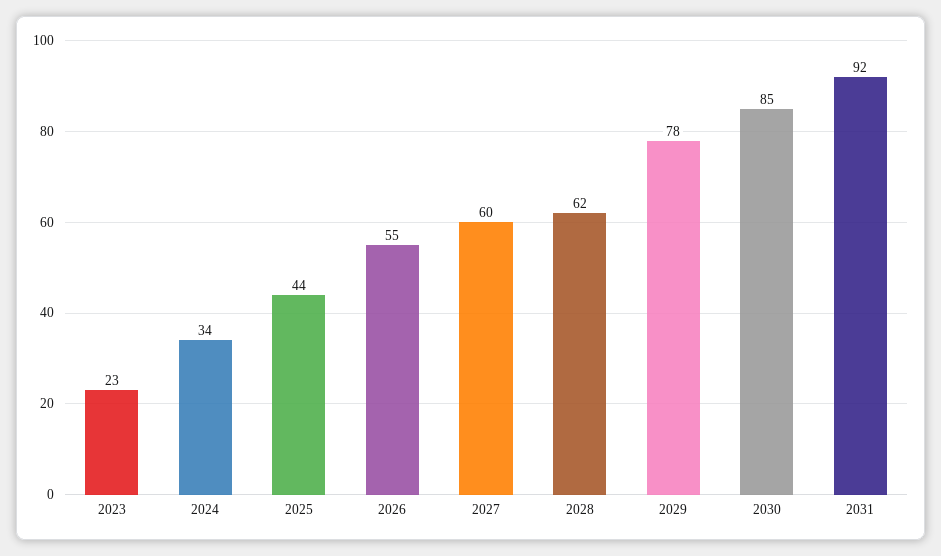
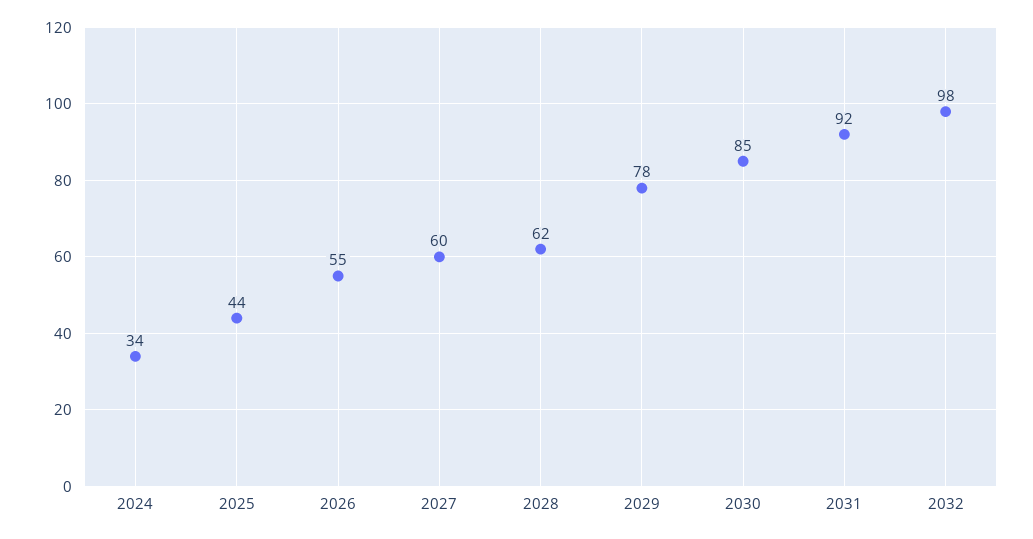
2023: 23 -> none
2032: none -> 98

